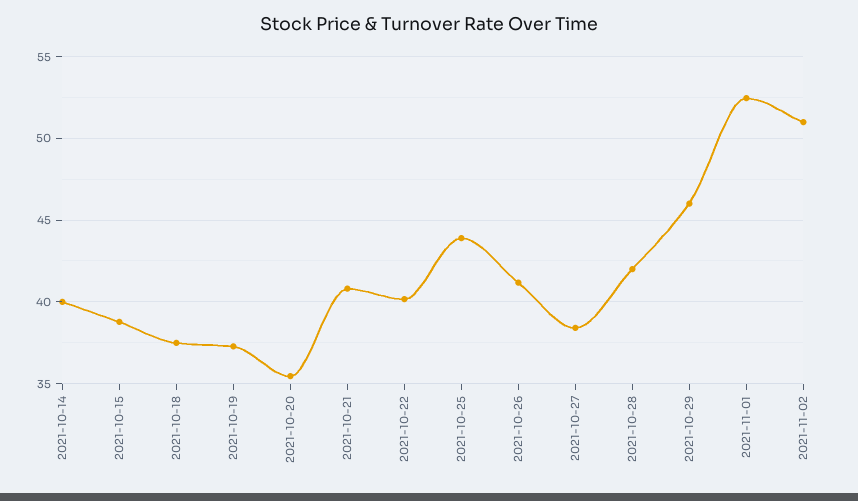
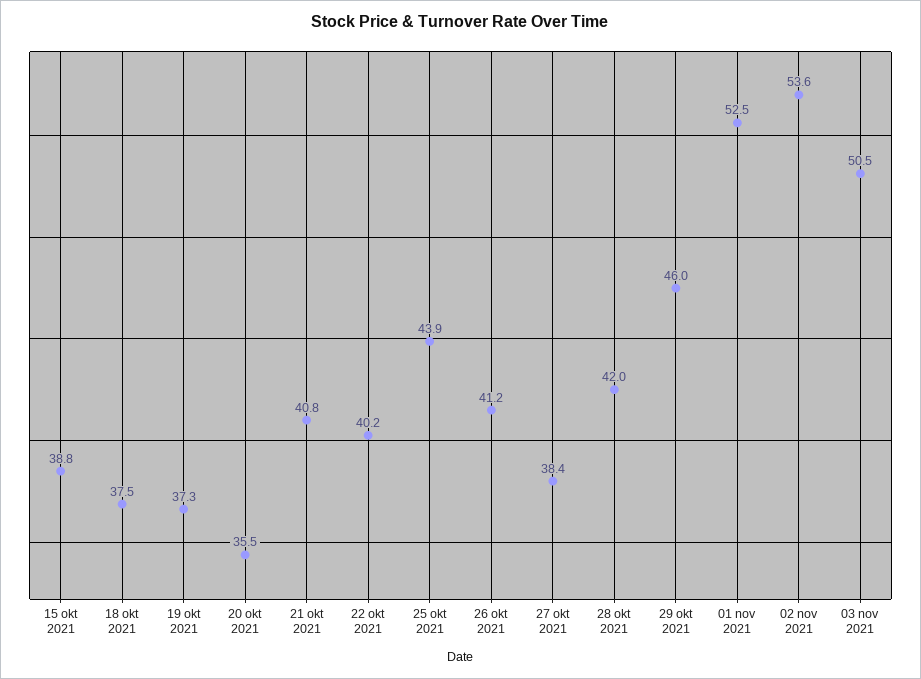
2021-10-14: 40 -> none
2021-11-02: 51 -> 53.6
03 nov 2021: none -> 50.5

